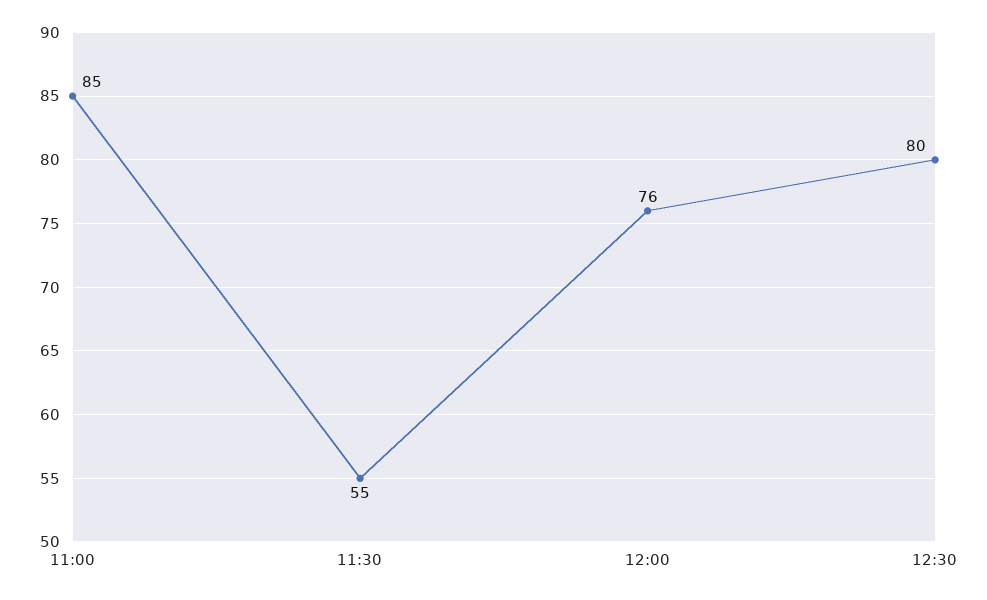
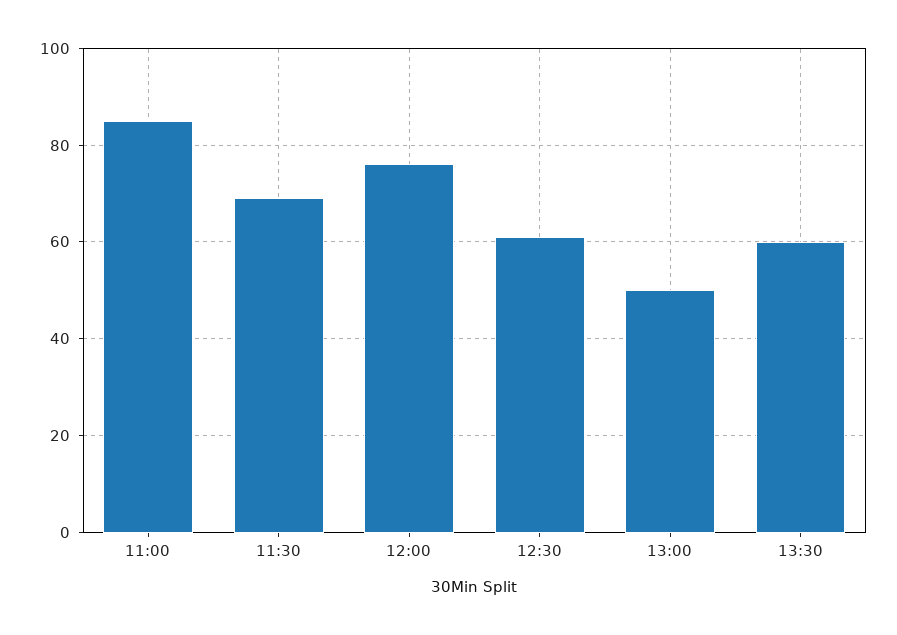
11:30: 55 -> 70
12:30: 80 -> 60
13:00: none -> 50
13:30: none -> 60

